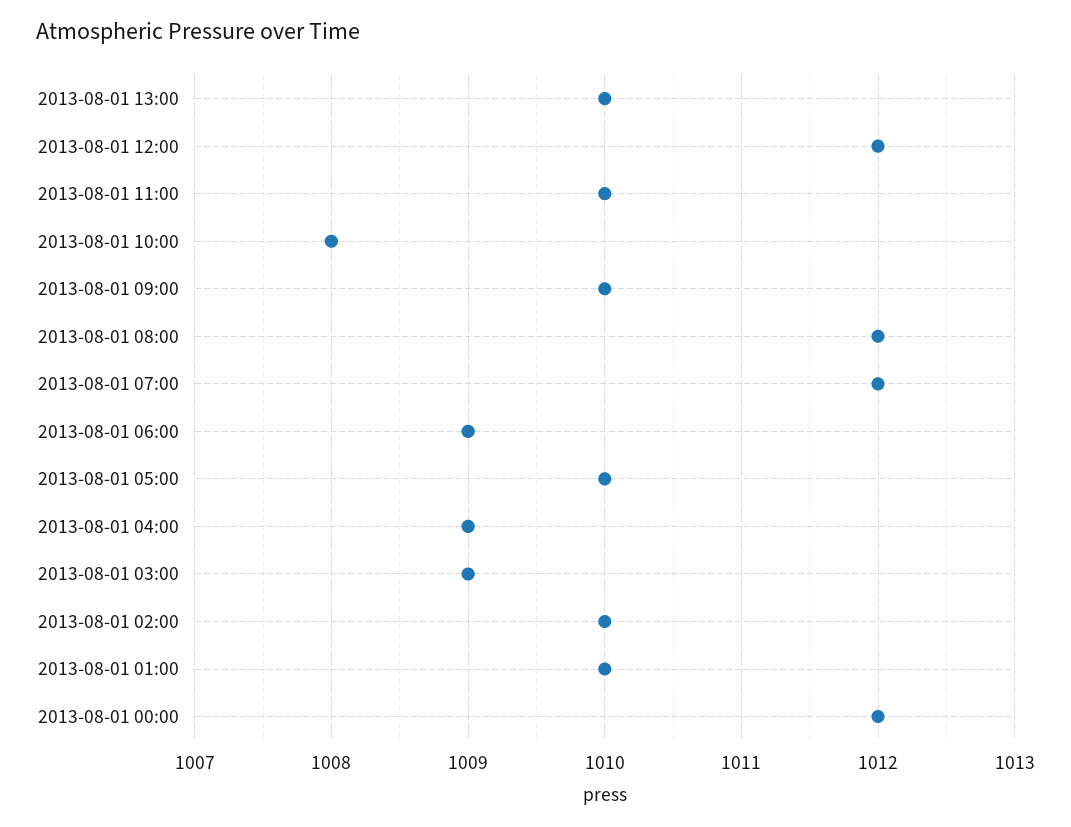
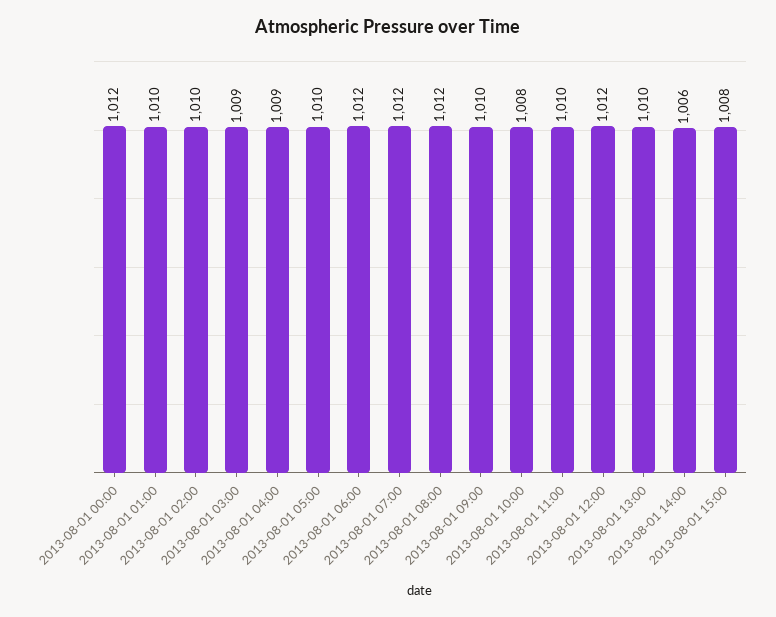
2013-08-01 06:00: 1009 -> 1012
2013-08-01 14:00: none -> 1006
2013-08-01 15:00: none -> 1008

